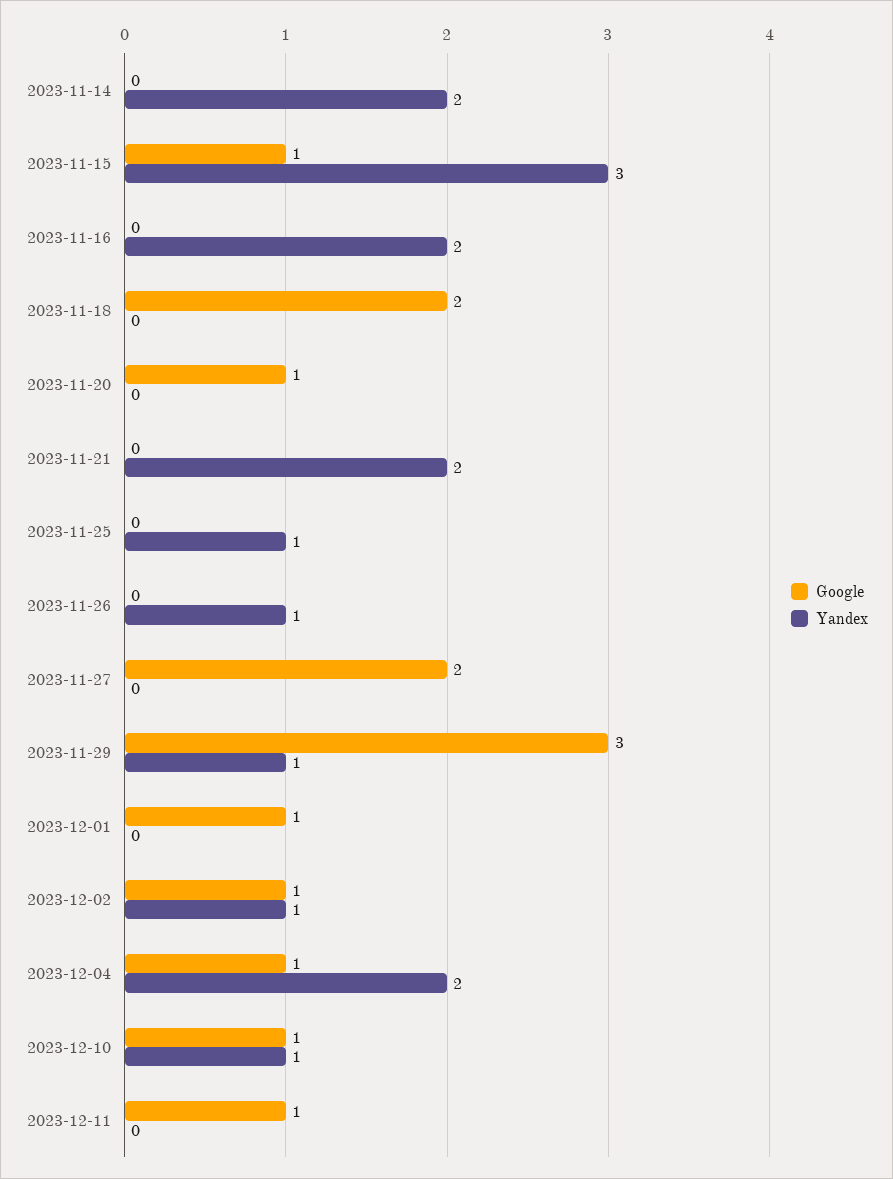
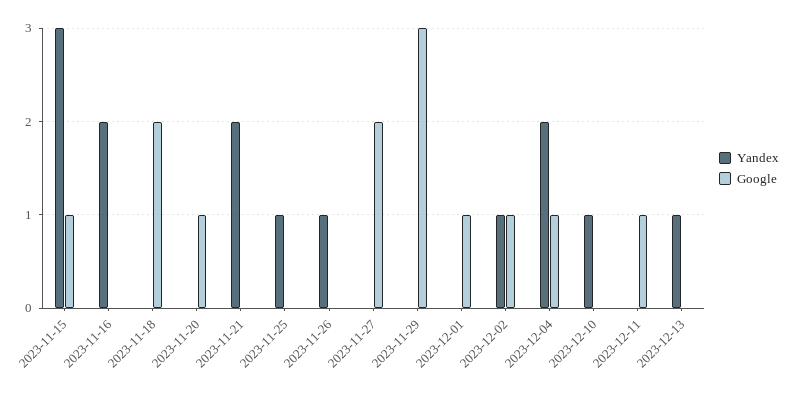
Google, 2023-11-14: 0 -> none
Yandex, 2023-11-14: 2 -> none
Yandex, 2023-11-29: 1 -> 0
Google, 2023-12-10: 1 -> 0
Yandex, 2023-12-13: none -> 1
Google, 2023-12-13: none -> 0

